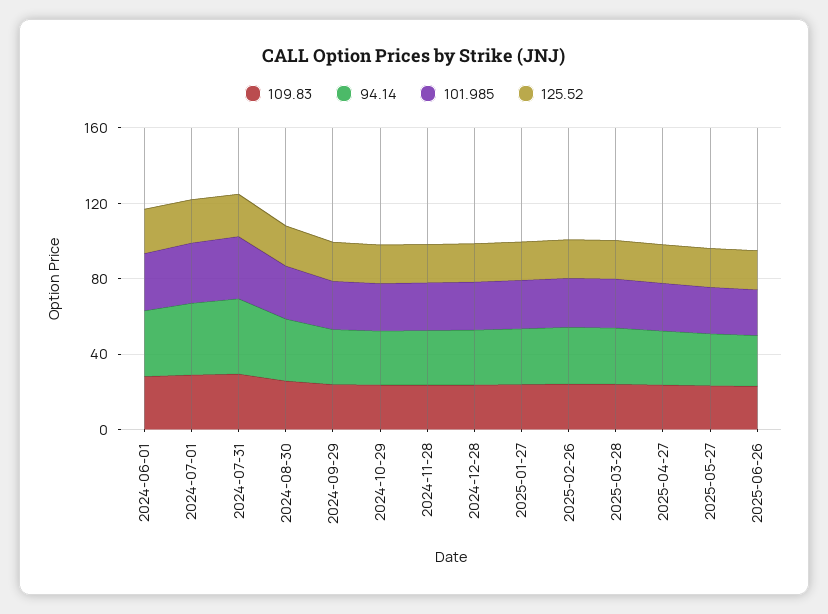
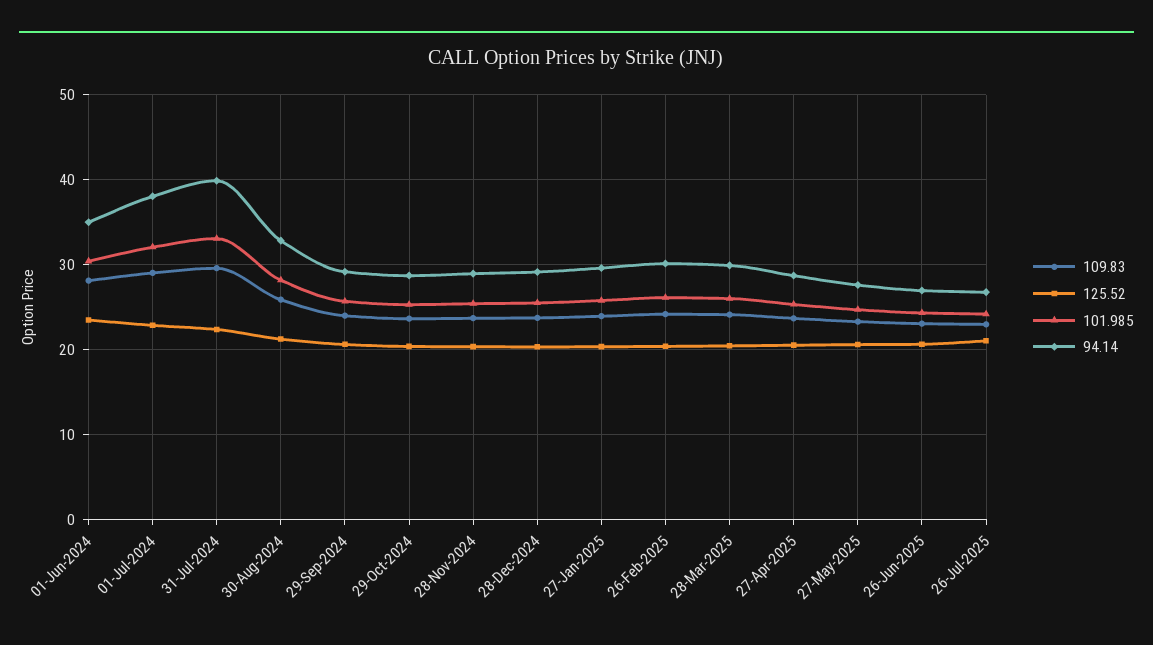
109.83, 26-Jul-2025: none -> 23
125.52, 26-Jul-2025: none -> 21
101.985, 26-Jul-2025: none -> 24
94.14, 26-Jul-2025: none -> 27

